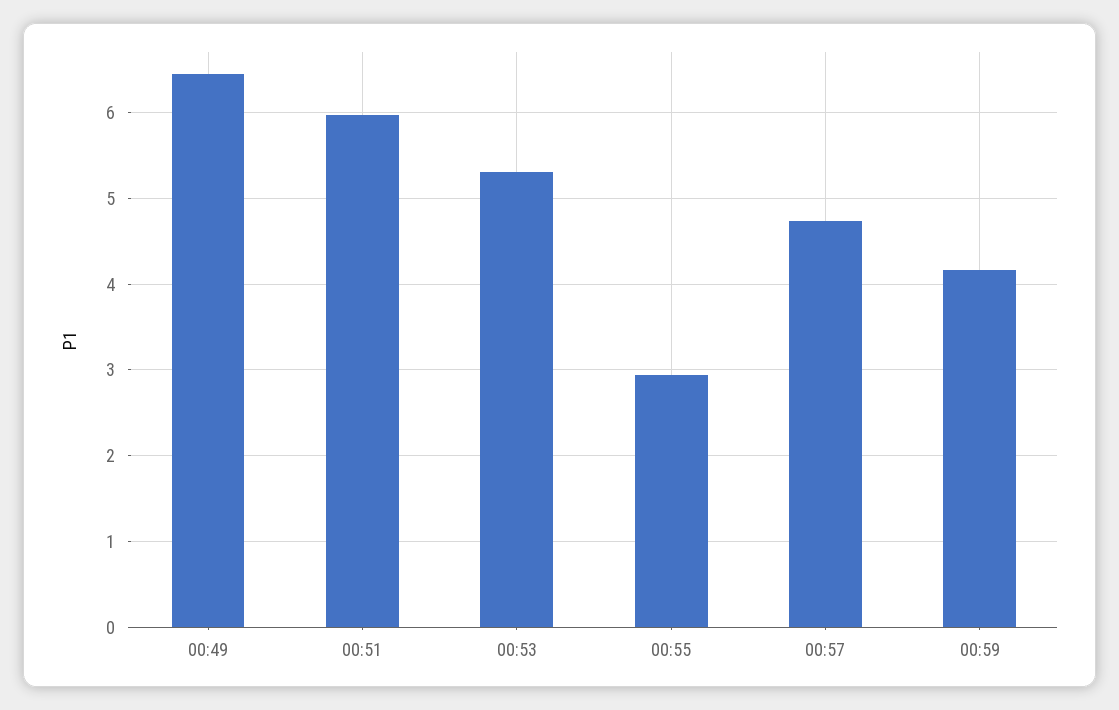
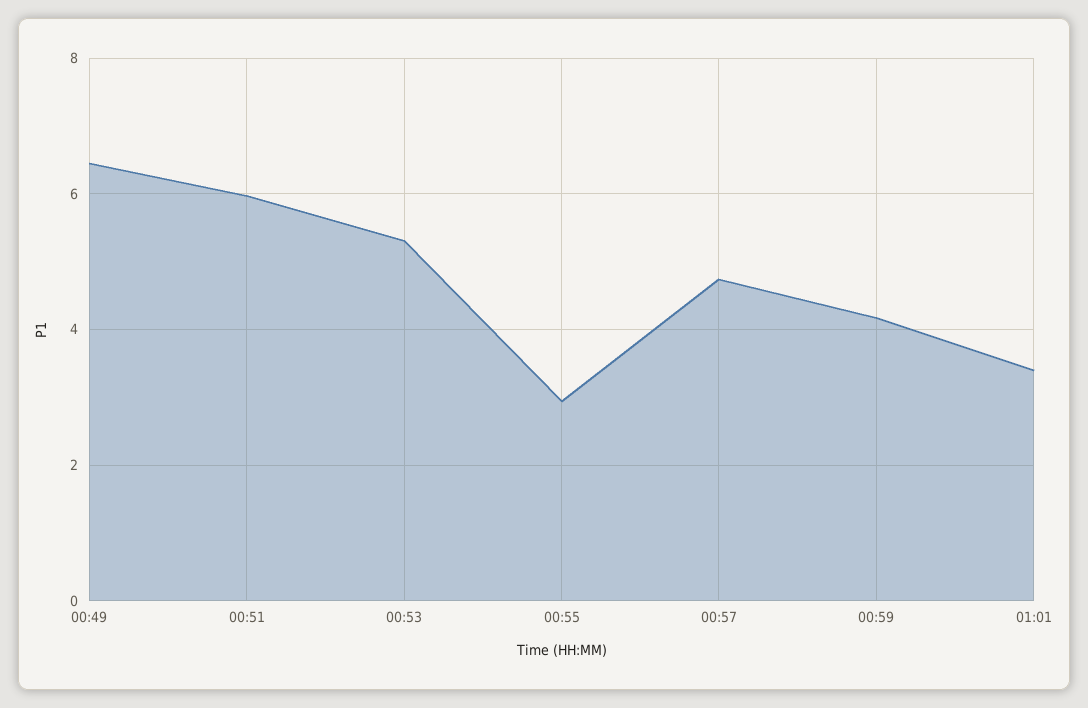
01:01: none -> 3.4

